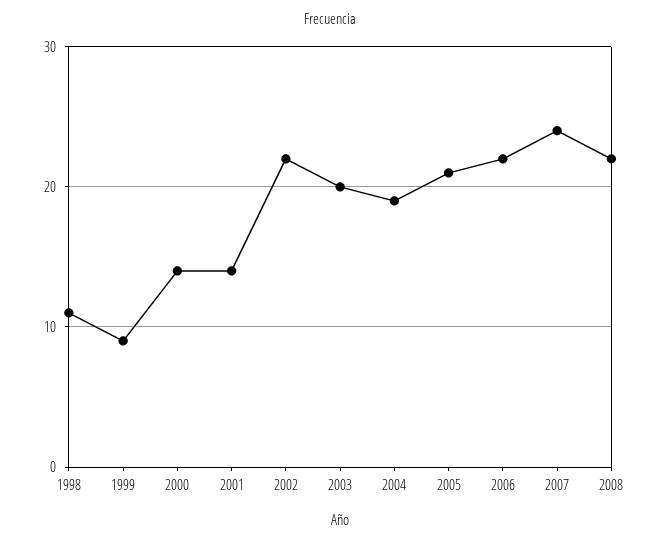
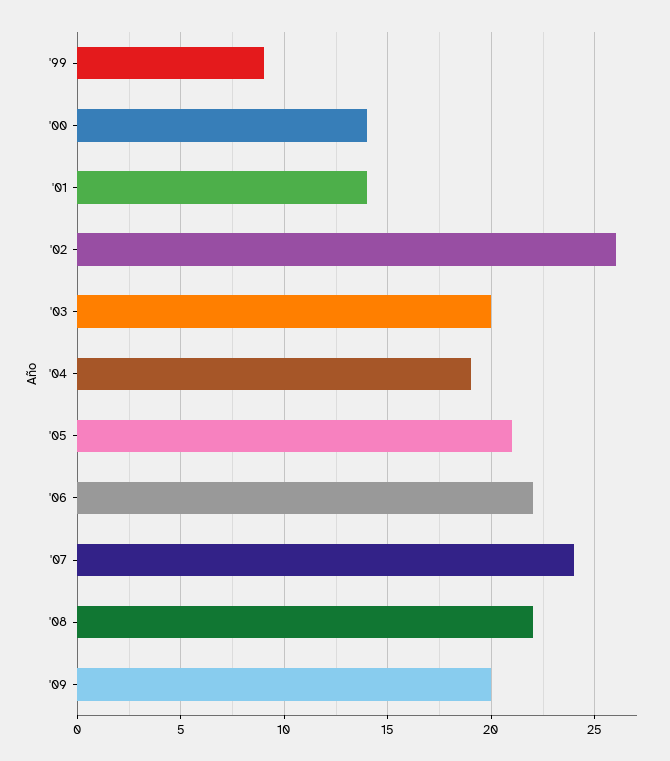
1998: 11 -> none
2002: 22 -> 26
'09: none -> 20

